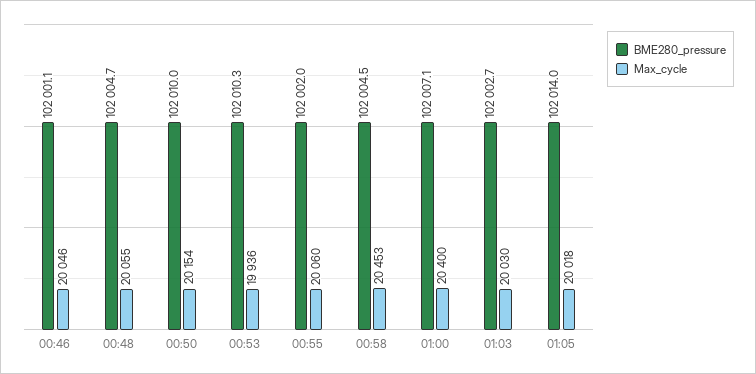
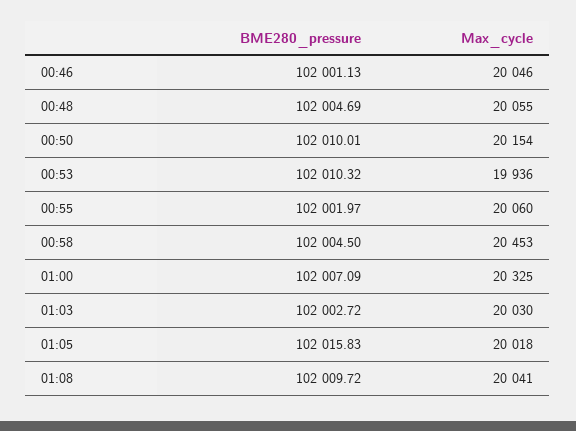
Max_cycle, 01:00: 20400 -> 20325
BME280_pressure, 01:05: 102014 -> 102015.83
BME280_pressure, 01:08: none -> 102009.72
Max_cycle, 01:08: none -> 20041

